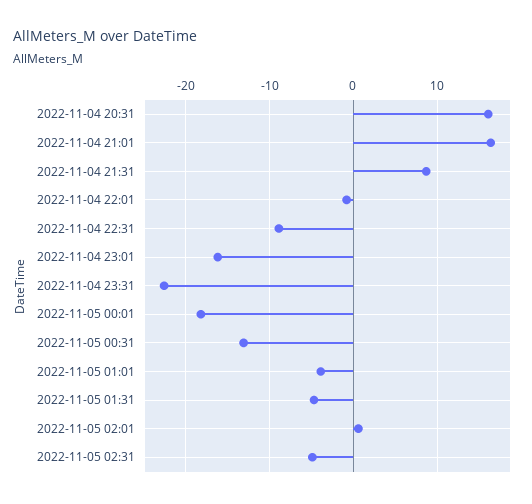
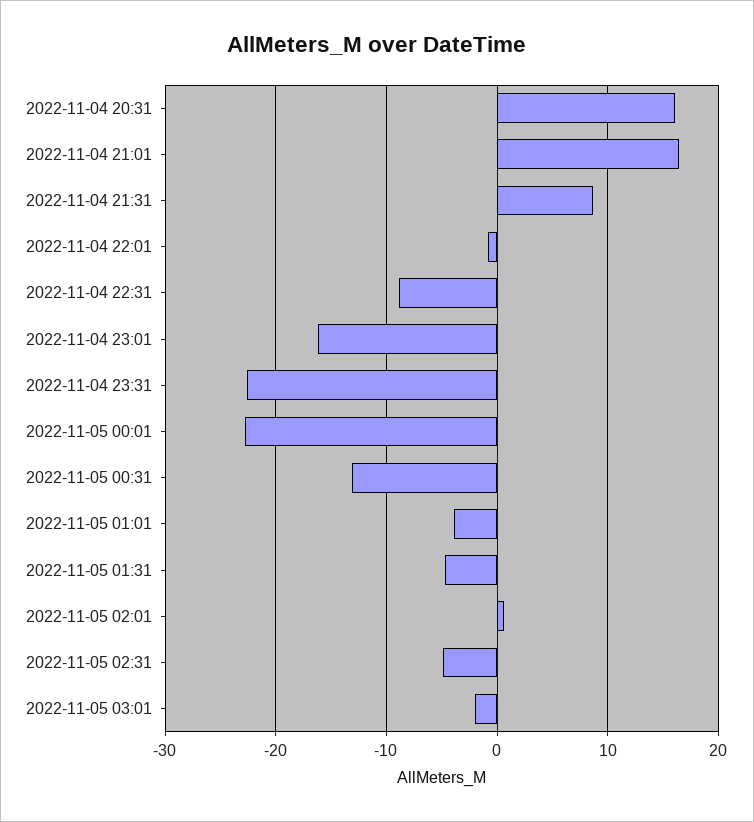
2022-11-05 00:01: -18 -> -23
2022-11-05 03:01: none -> -2

